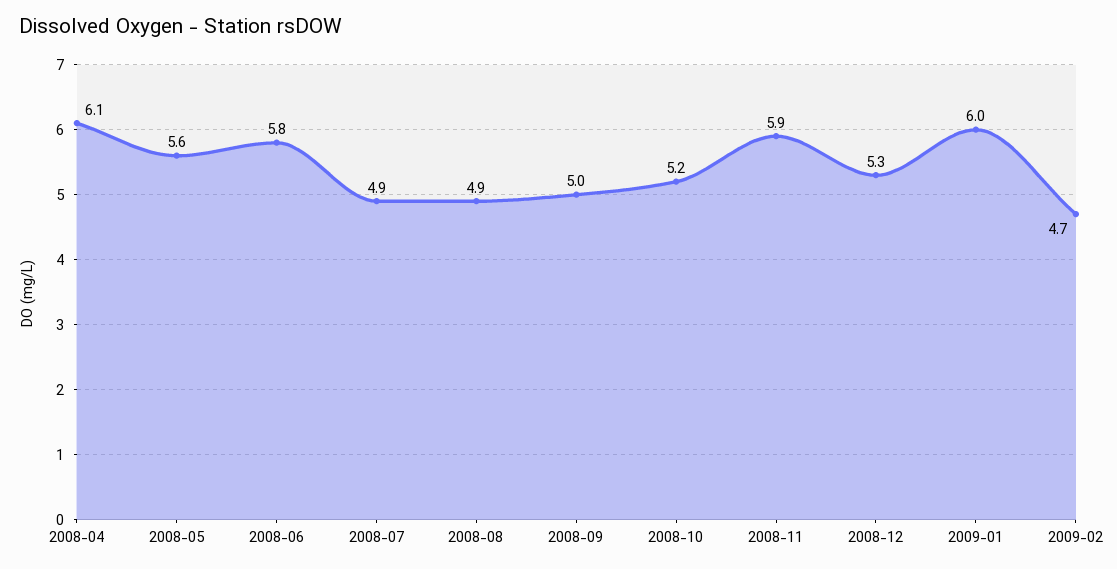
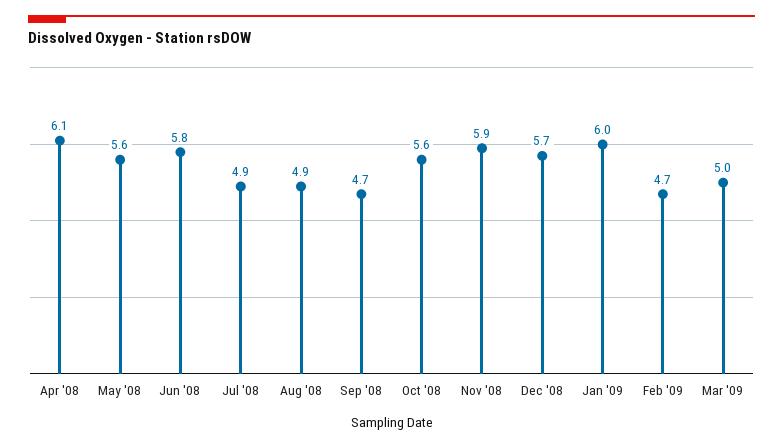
2008-09: 5 -> 4.7
2008-10: 5.2 -> 5.6
2008-12: 5.3 -> 5.7
Mar '09: none -> 5

